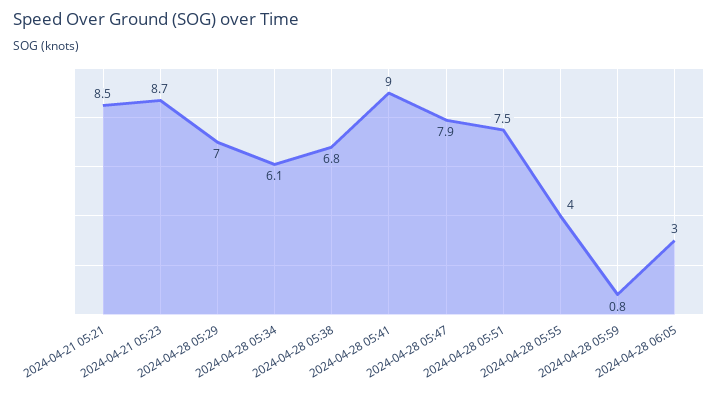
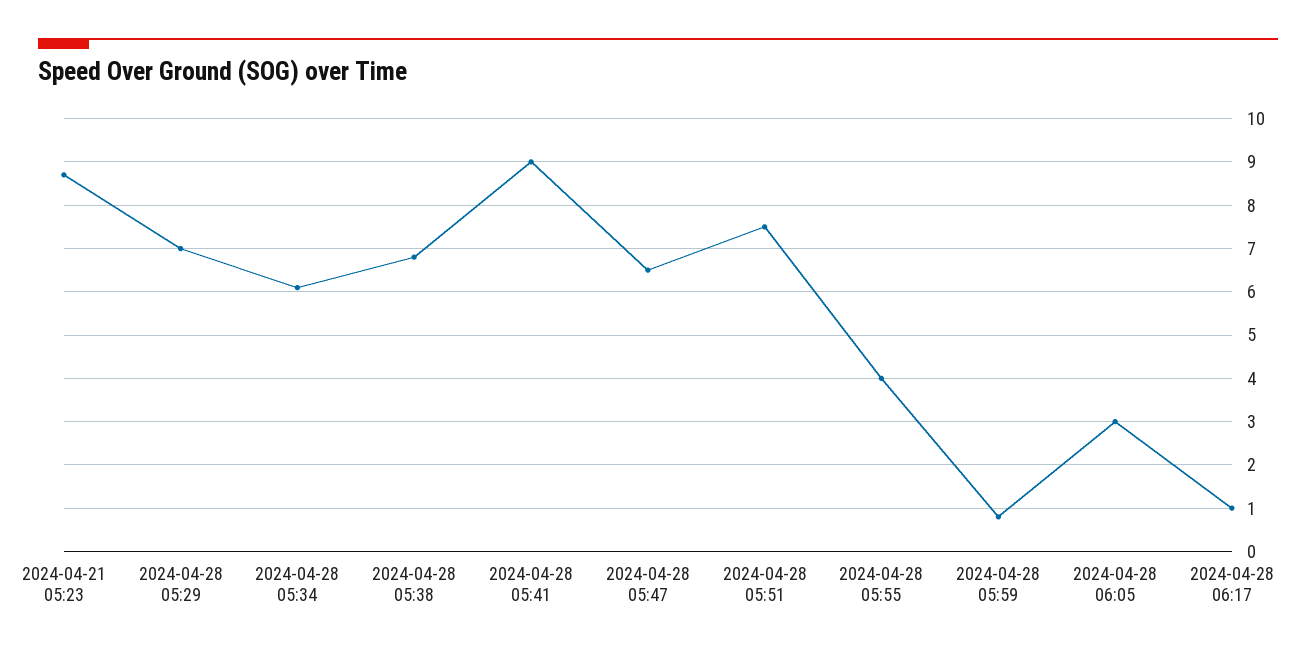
2024-04-21 05:21: 8.5 -> none
2024-04-28 05:47: 7.9 -> 6.5
2024-04-28 06:17: none -> 1

